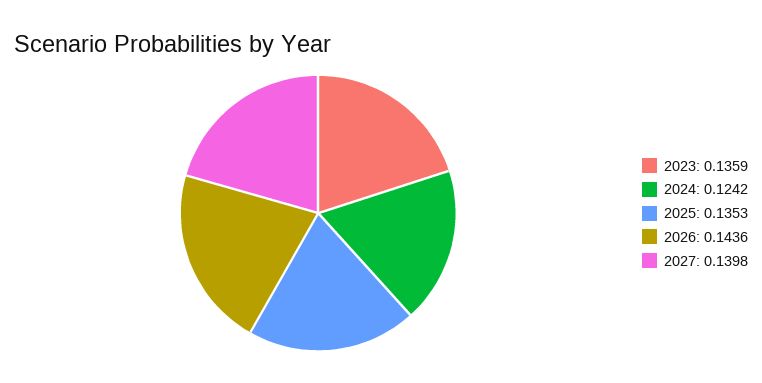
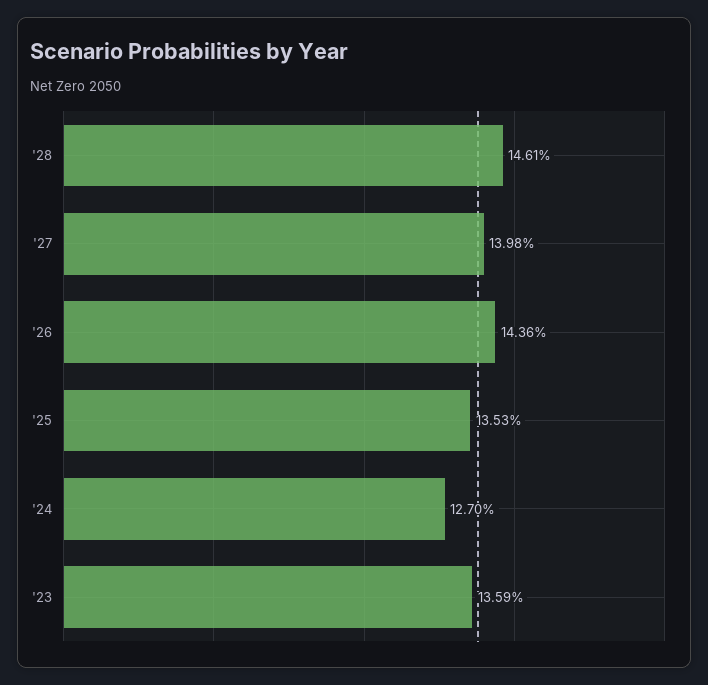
2024: 0.1242 -> 0.127
'28: none -> 0.1461

